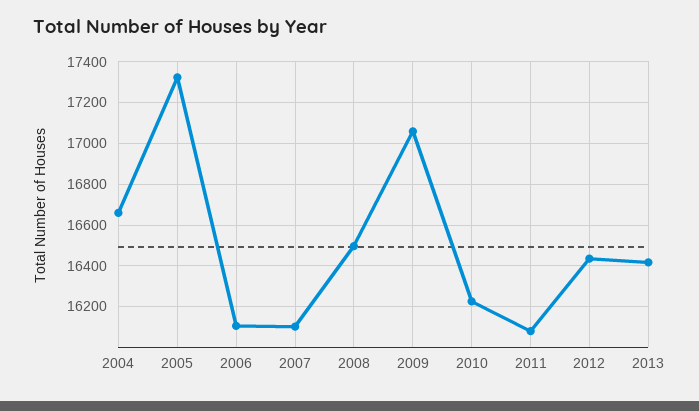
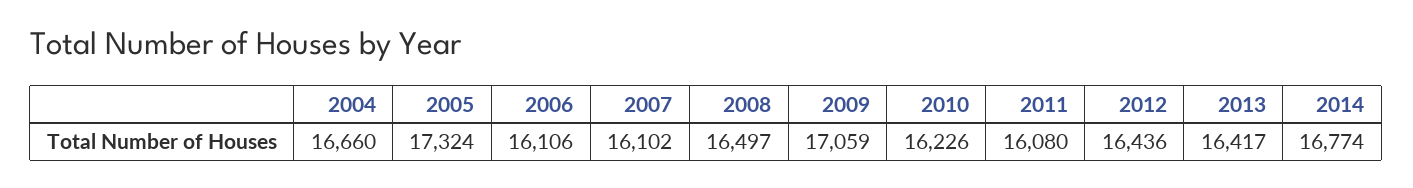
2014: none -> 16774

